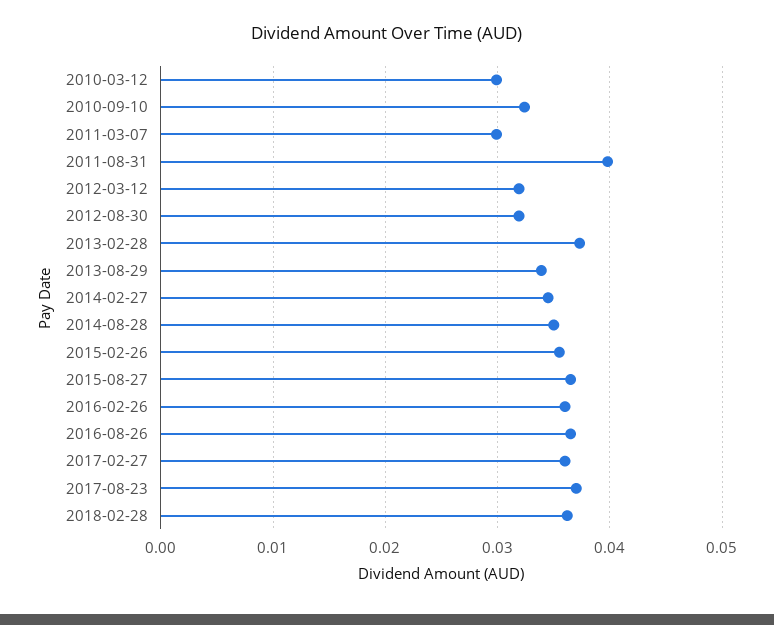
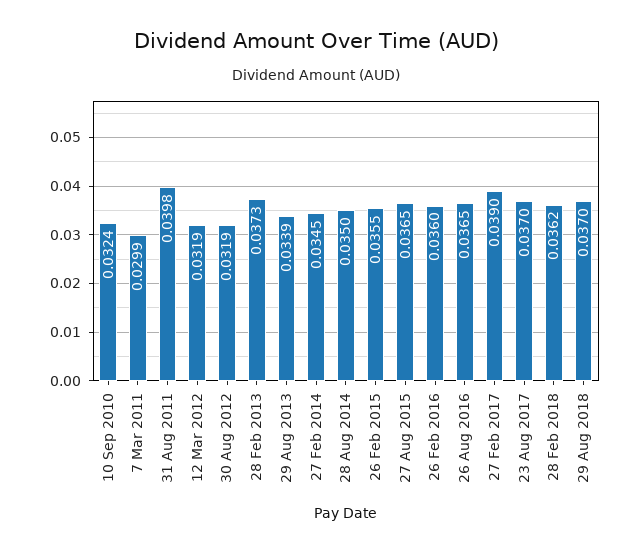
2010-03-12: 0.03 -> none
2017-02-27: 0.036 -> 0.039
29 Aug 2018: none -> 0.037

